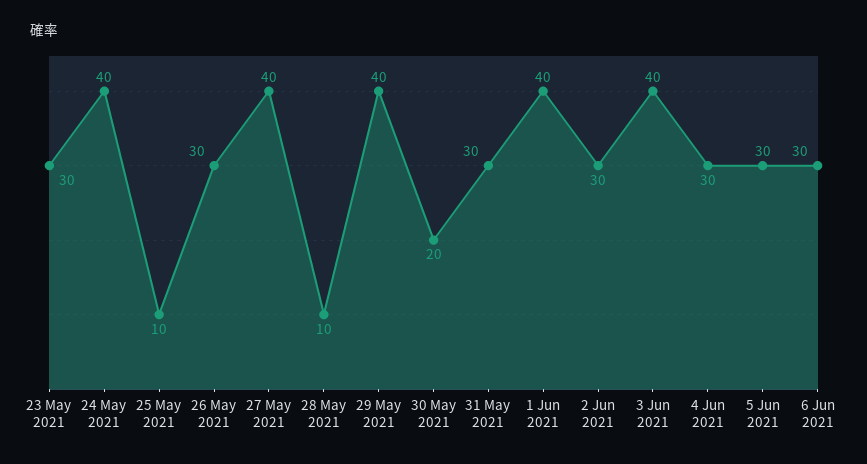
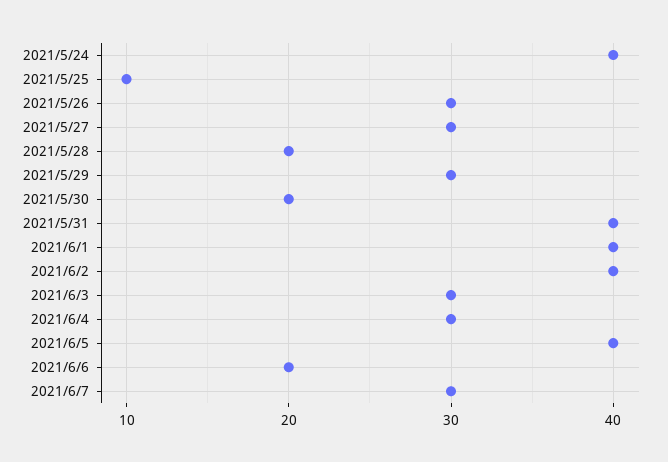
23 May 2021: 30 -> none
27 May 2021: 40 -> 30
28 May 2021: 10 -> 20
29 May 2021: 40 -> 30
31 May 2021: 30 -> 40
2 Jun 2021: 30 -> 40
3 Jun 2021: 40 -> 30
5 Jun 2021: 30 -> 40
6 Jun 2021: 30 -> 20
2021/6/7: none -> 30

